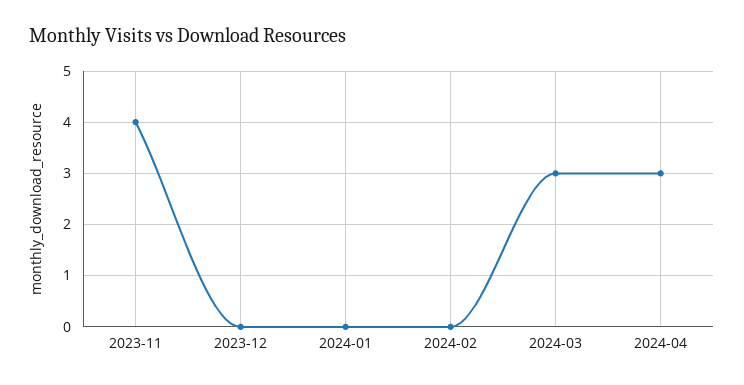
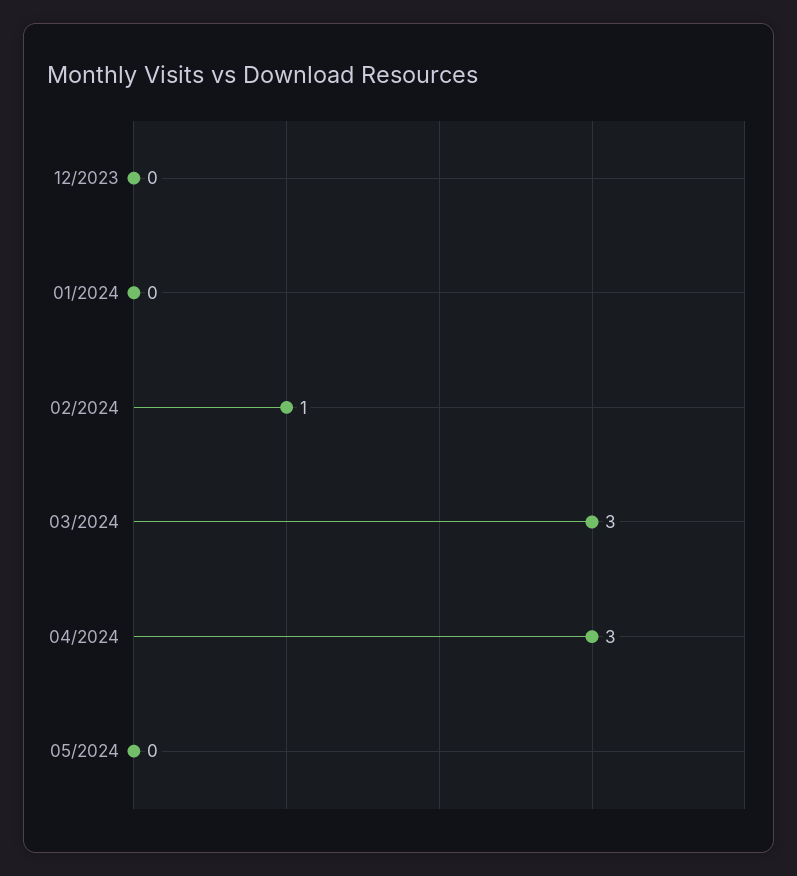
2023-11: 4 -> none
2024-02: 0 -> 1
05/2024: none -> 0

